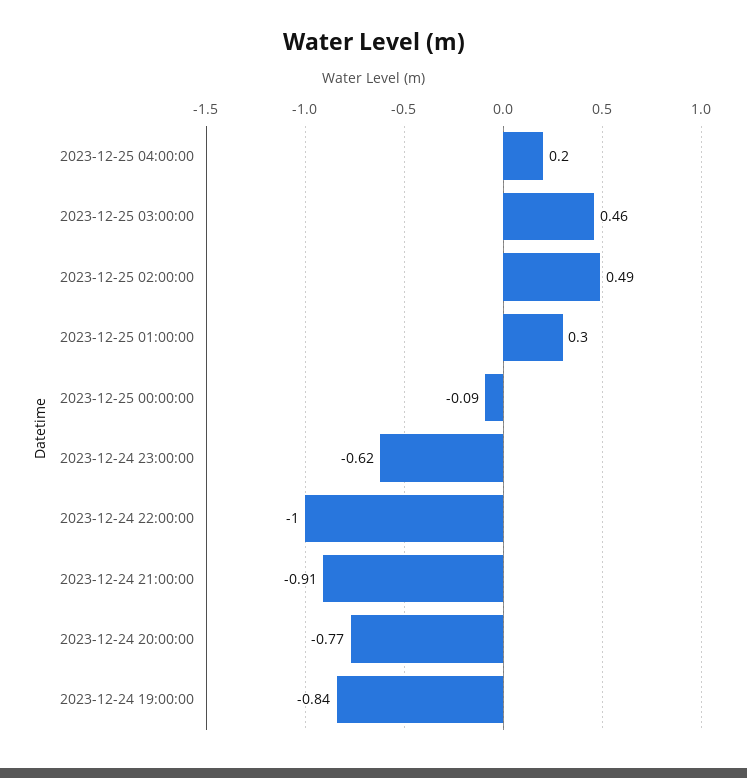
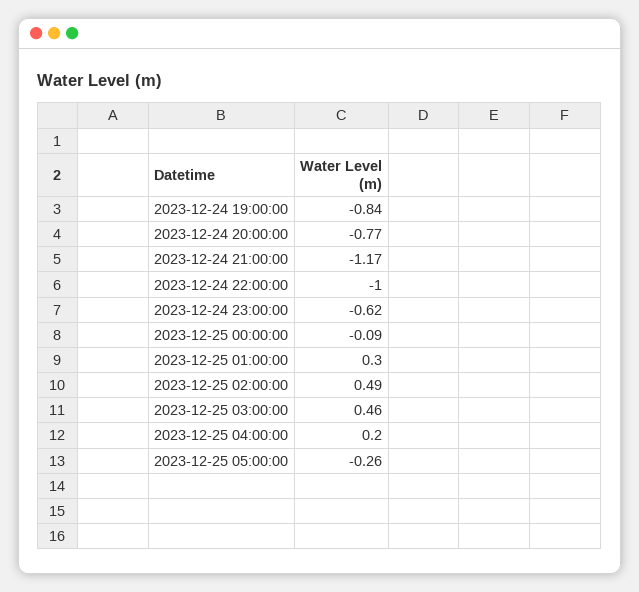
2023-12-24 21:00:00: -0.91 -> -1.17
2023-12-25 05:00:00: none -> -0.26

